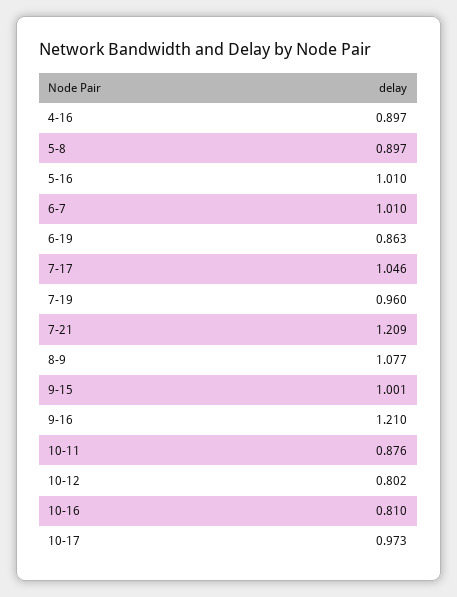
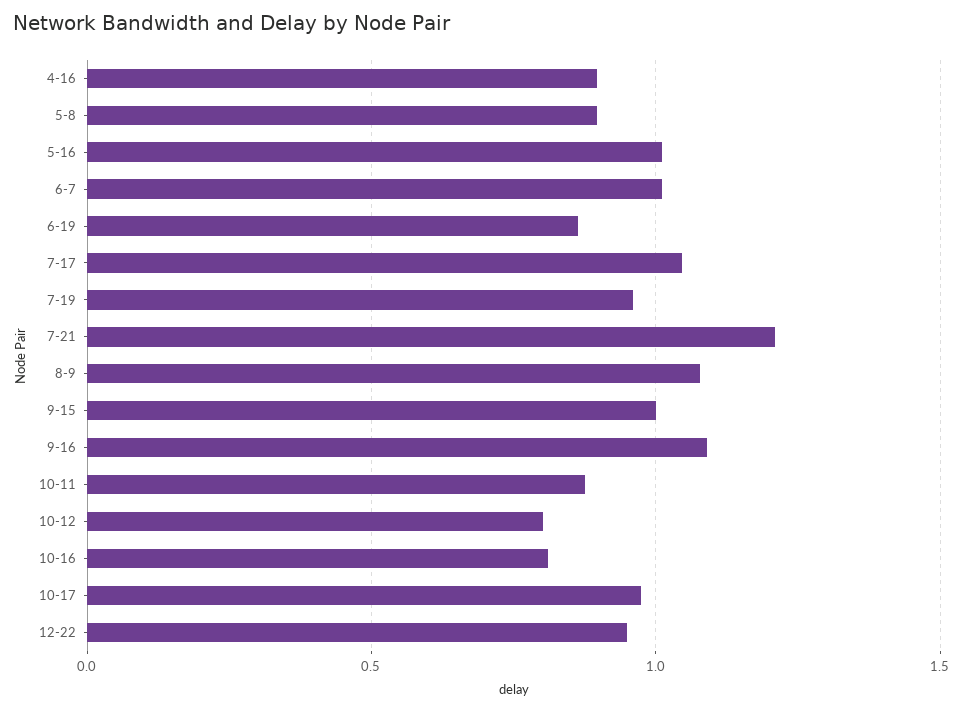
9-16: 1.21 -> 1.1
12-22: none -> 0.95

